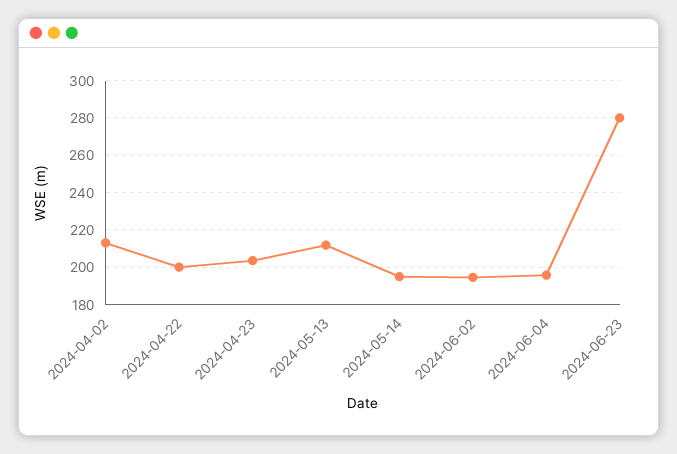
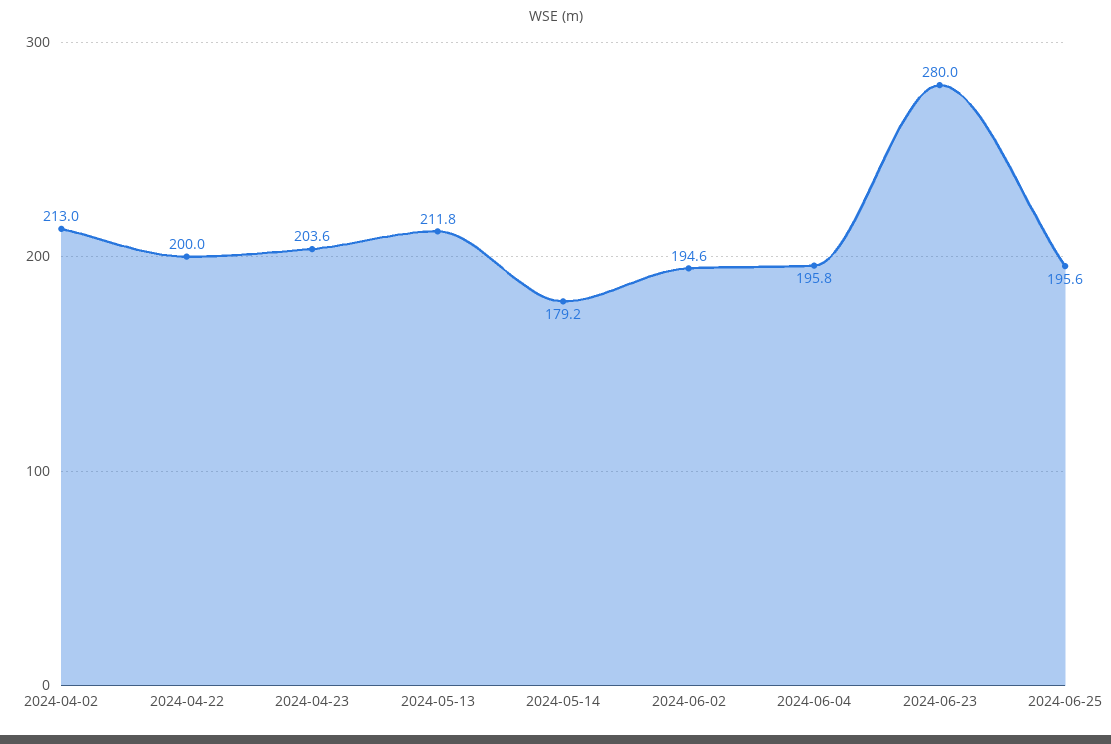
2024-05-14: 195 -> 179.2
2024-06-25: none -> 195.6

